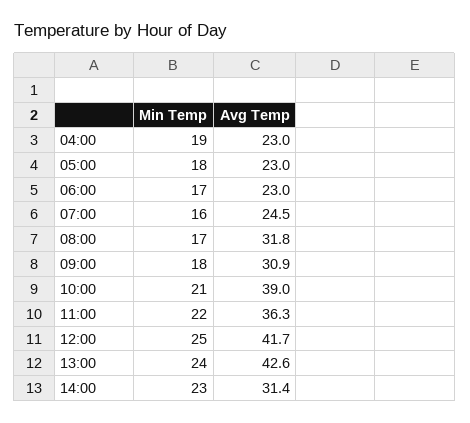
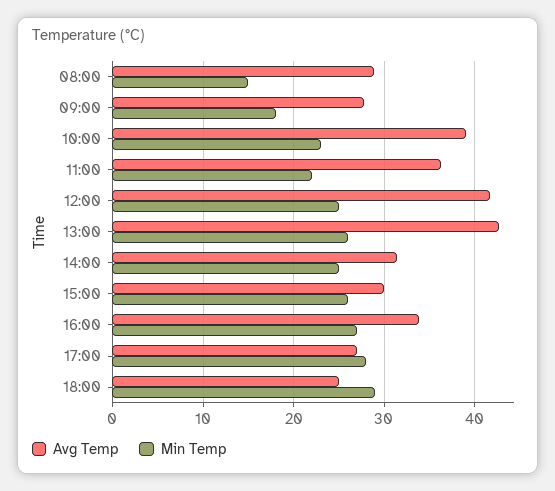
Min Temp, 04:00: 19 -> none
Avg Temp, 04:00: 23 -> none
Min Temp, 05:00: 18 -> none
Avg Temp, 05:00: 23 -> none
Min Temp, 06:00: 17 -> none
Avg Temp, 06:00: 23 -> none
Min Temp, 07:00: 16 -> none
Avg Temp, 07:00: 24.5 -> none
Min Temp, 08:00: 17 -> 15
Avg Temp, 08:00: 31.8 -> 29
Avg Temp, 09:00: 30.9 -> 28
Min Temp, 10:00: 21 -> 23
Min Temp, 13:00: 24 -> 26
Min Temp, 14:00: 23 -> 25
Avg Temp, 15:00: none -> 30
Min Temp, 15:00: none -> 26
Avg Temp, 16:00: none -> 34
Min Temp, 16:00: none -> 27
Avg Temp, 17:00: none -> 27
Min Temp, 17:00: none -> 28
Avg Temp, 18:00: none -> 25
Min Temp, 18:00: none -> 29

